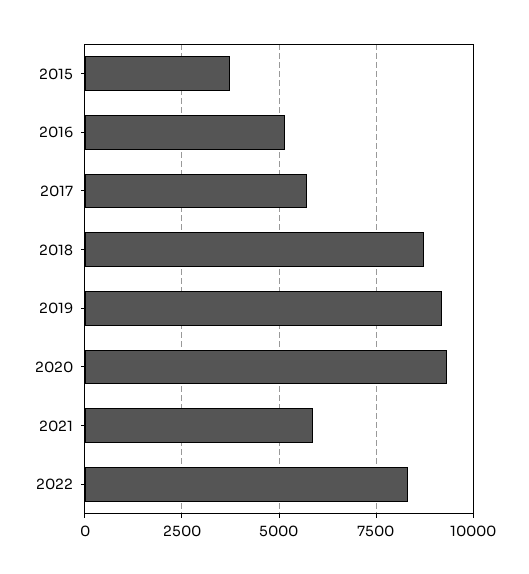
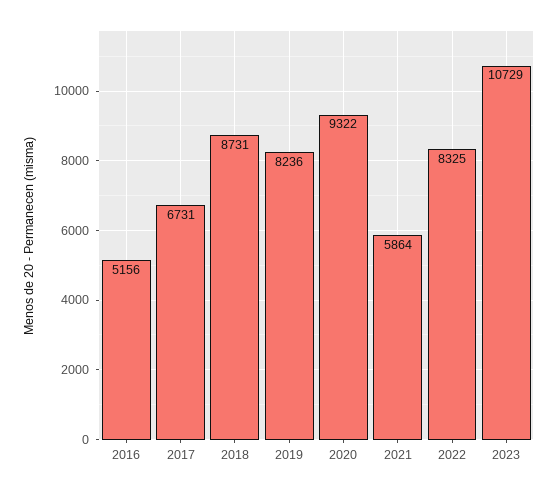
2015: 3750 -> none
2017: 5750 -> 6731
2019: 9250 -> 8236
2023: none -> 10729

